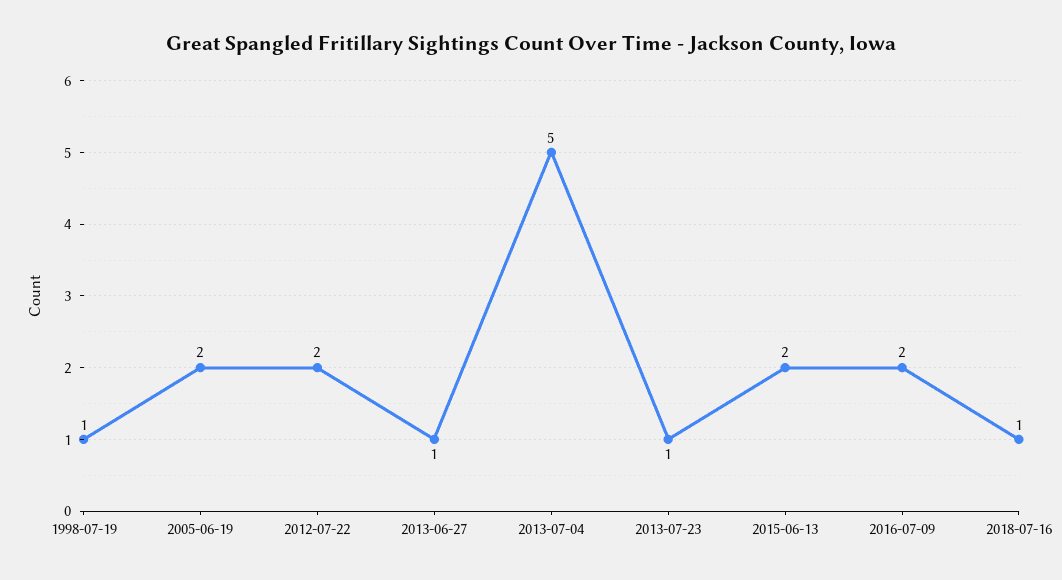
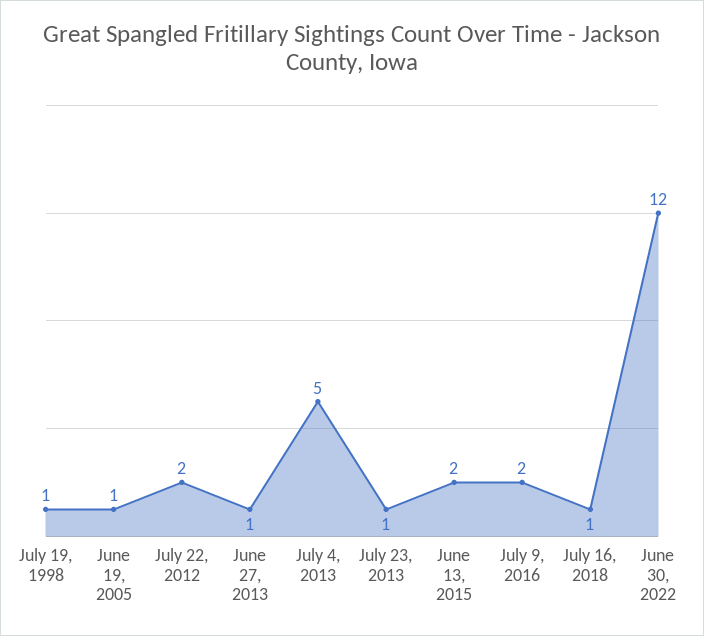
2005-06-19: 2 -> 1
June 30, 2022: none -> 12

